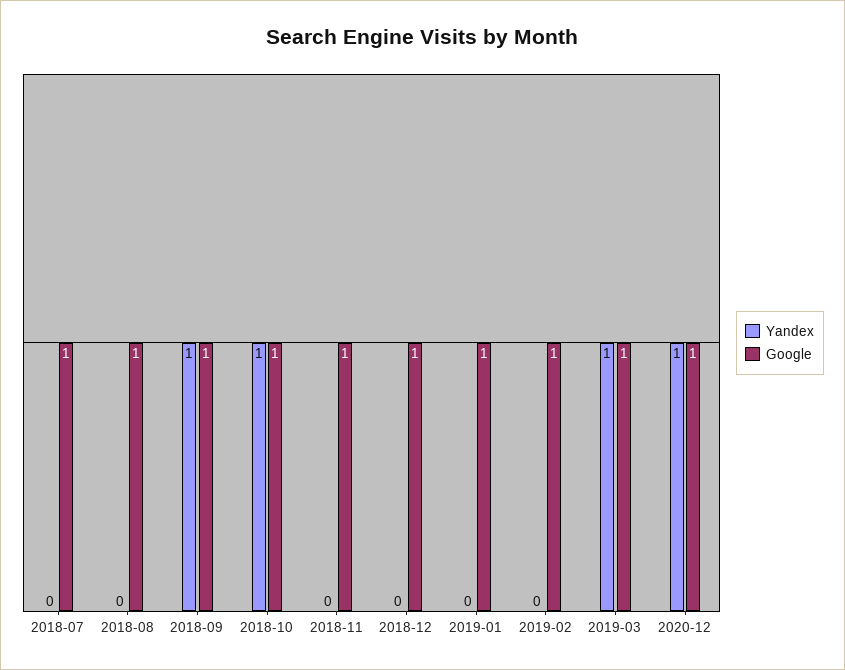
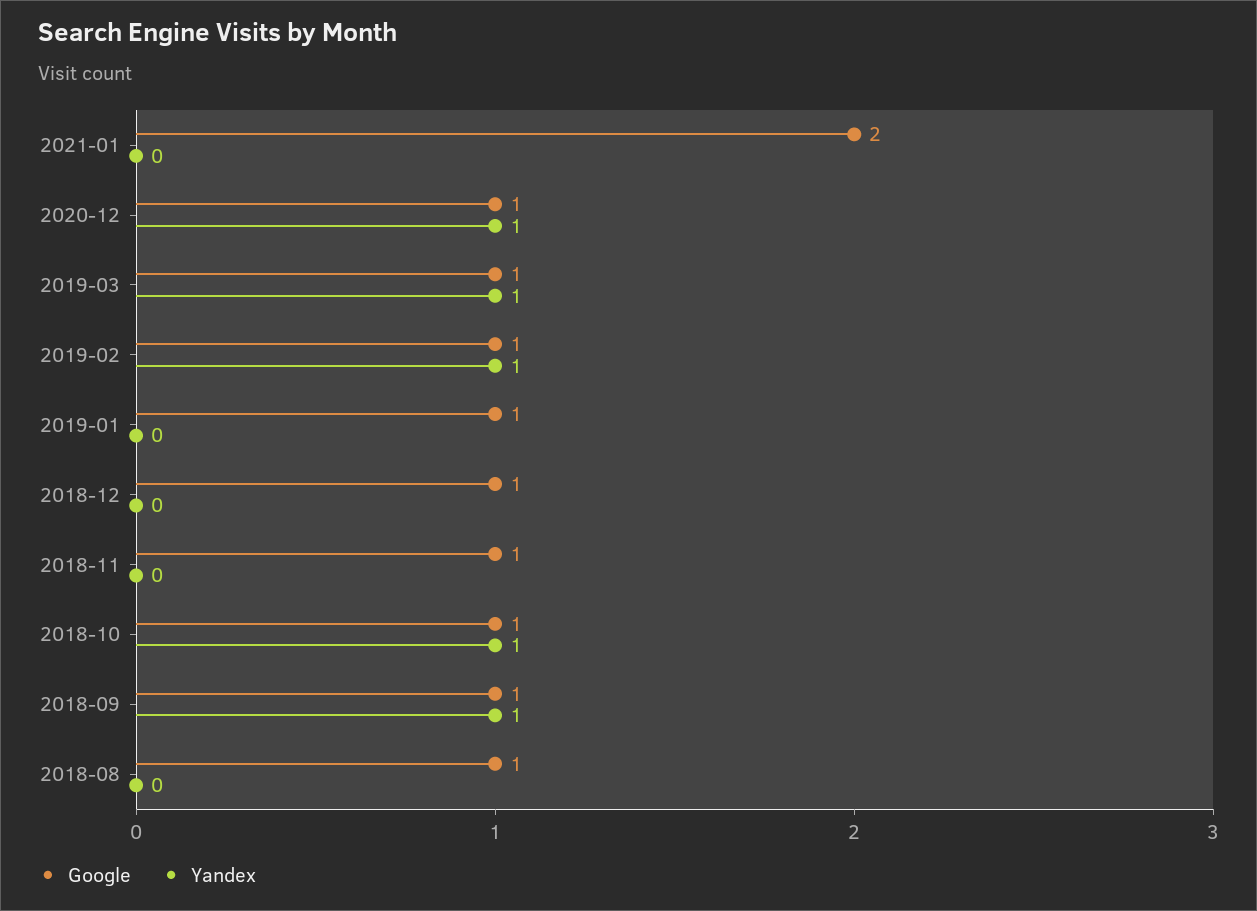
Yandex, 2018-07: 0 -> none
Google, 2018-07: 1 -> none
Yandex, 2019-02: 0 -> 1
Google, 2021-01: none -> 2
Yandex, 2021-01: none -> 0

